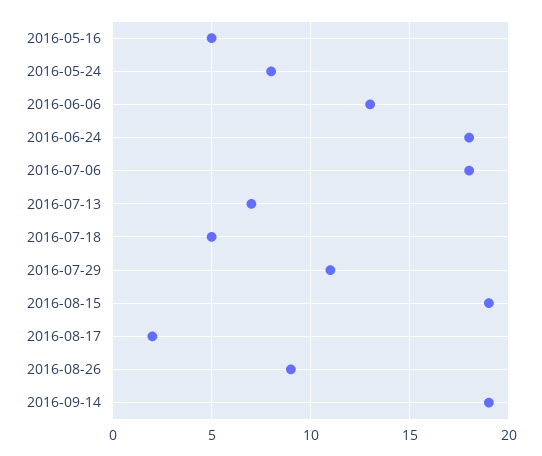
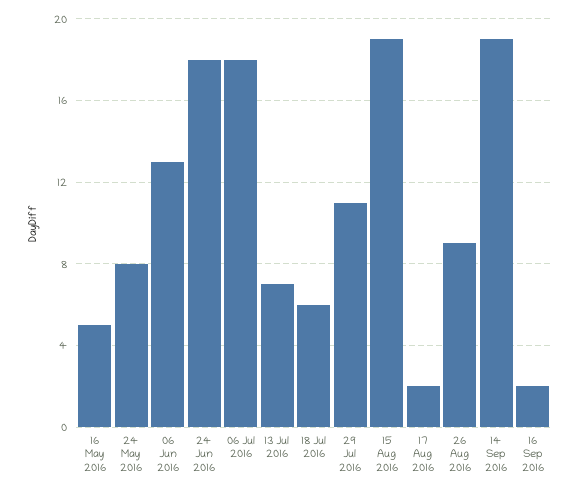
2016-07-18: 5 -> 6
16 Sep 2016: none -> 2

